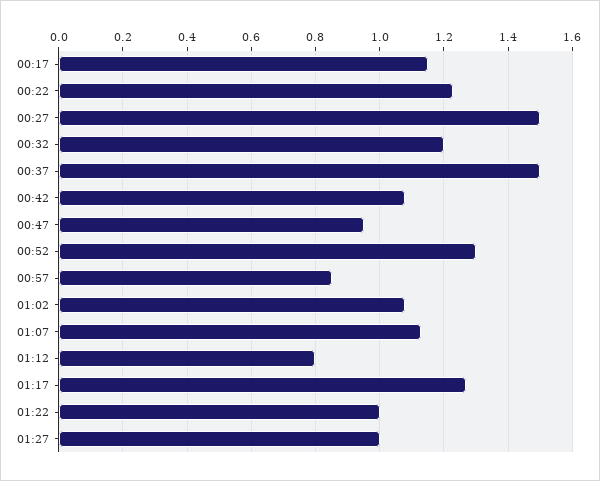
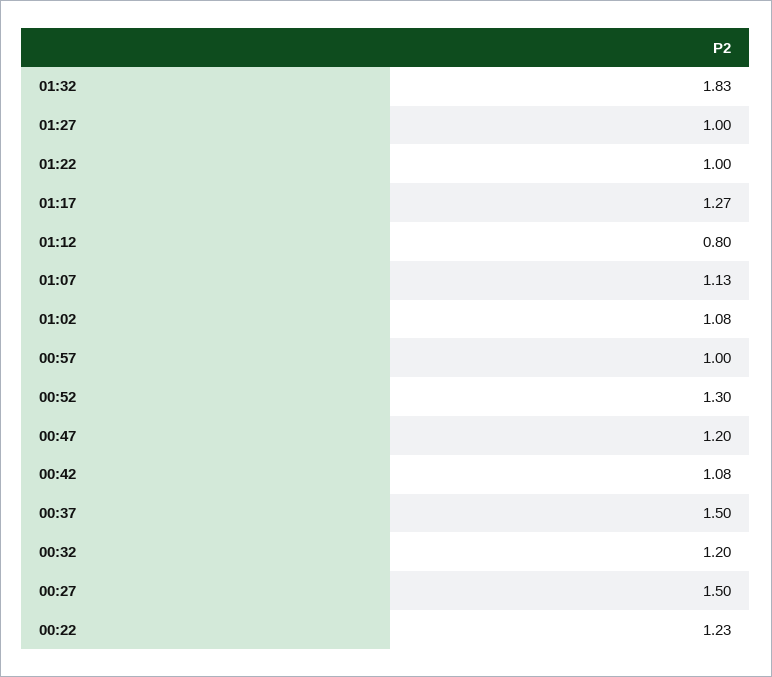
00:17: 1.15 -> none
00:47: 0.95 -> 1.2
00:57: 0.85 -> 1
01:32: none -> 1.83

